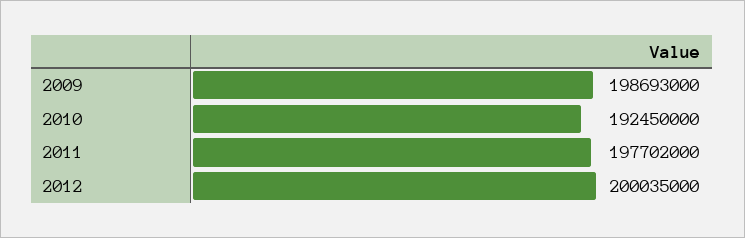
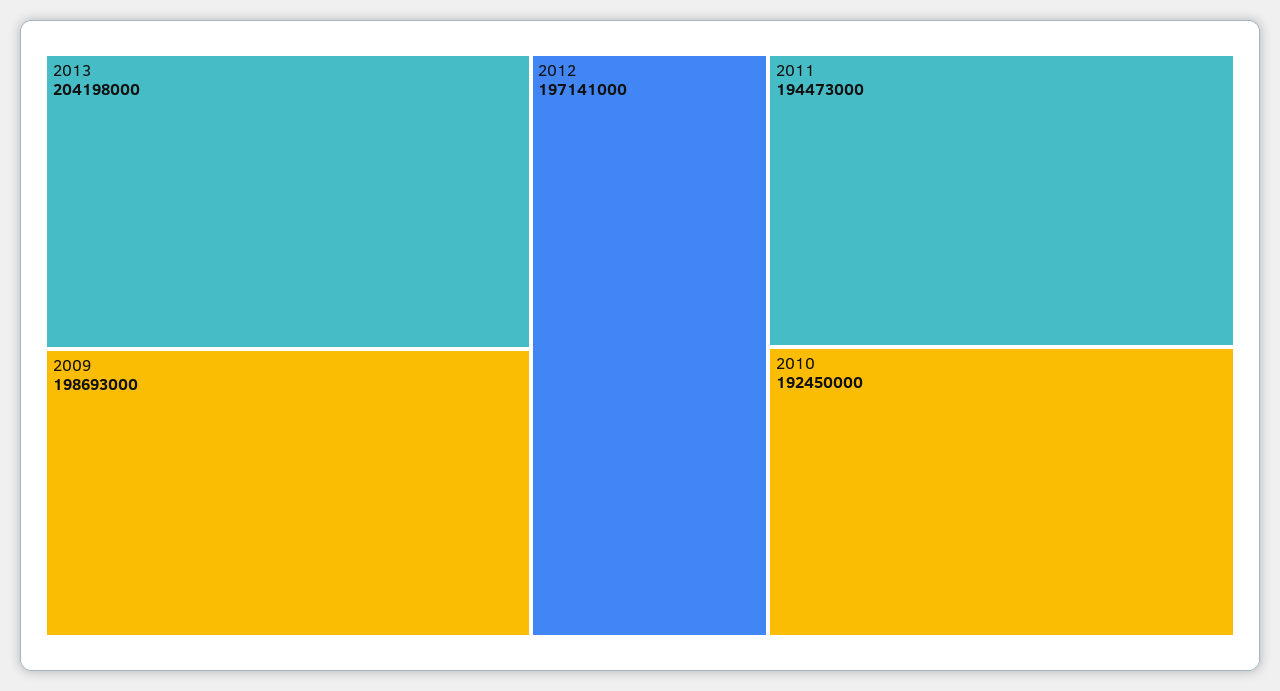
2011: 197702000 -> 194473000
2012: 200035000 -> 197141000
2013: none -> 204198000

